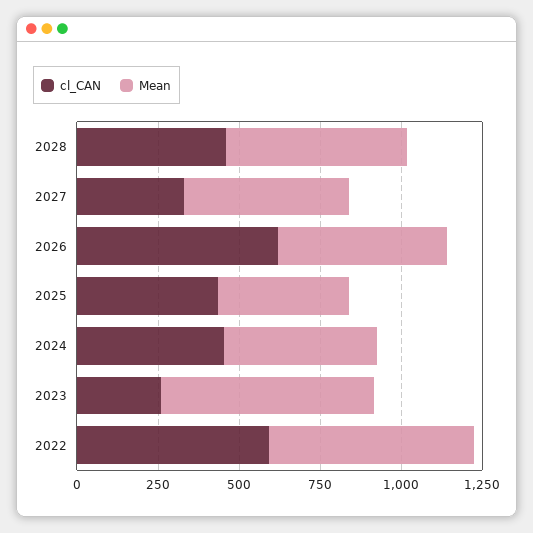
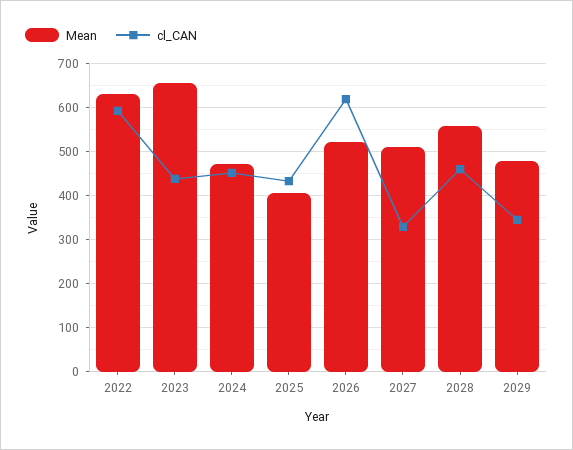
cl_CAN, 2023: 250 -> 440
Mean, 2029: none -> 480
cl_CAN, 2029: none -> 340

